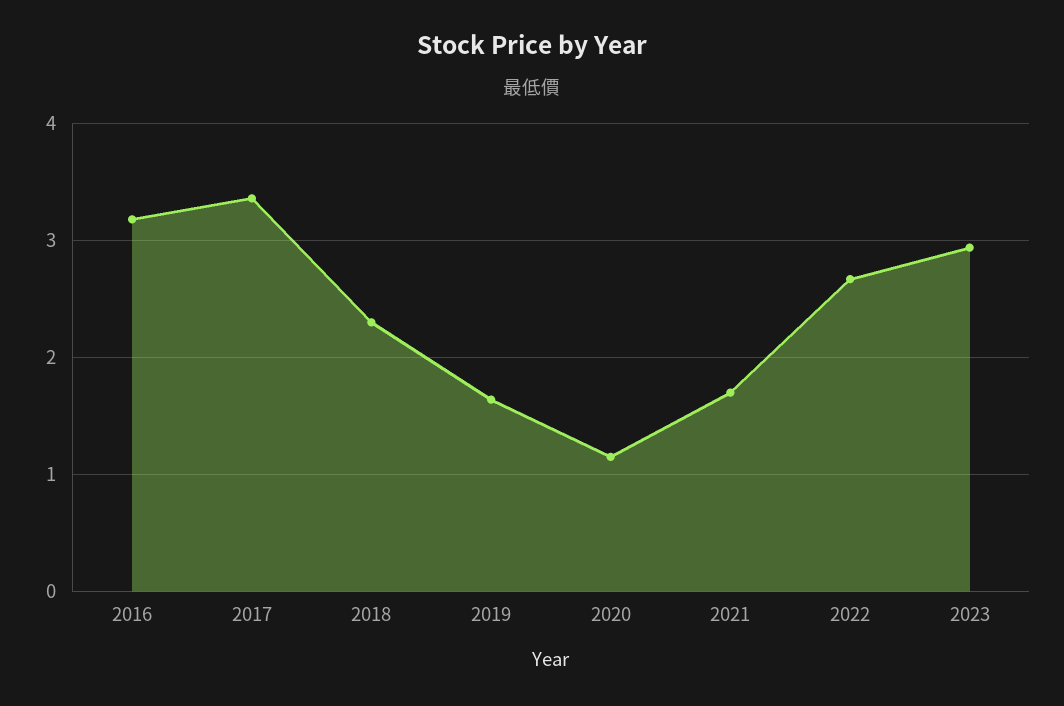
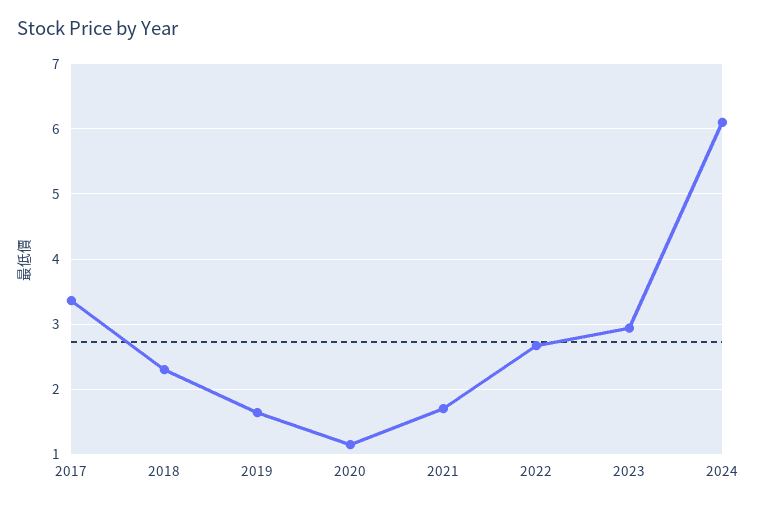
2016: 3.2 -> none
2024: none -> 6.1

